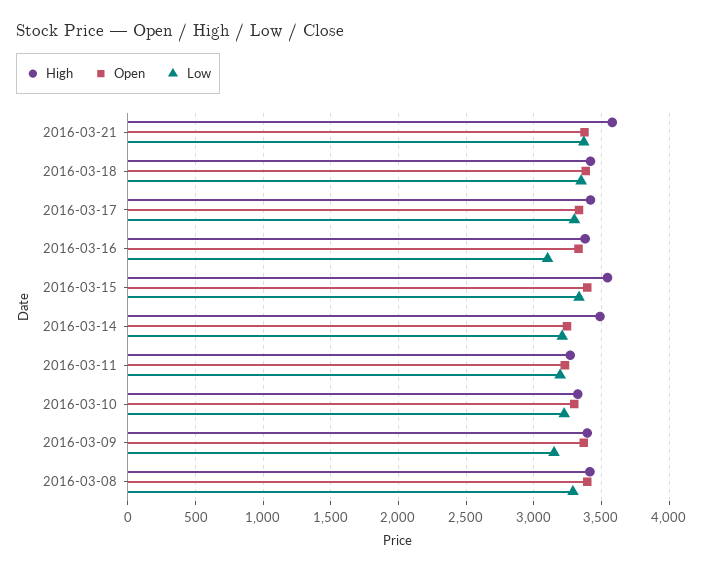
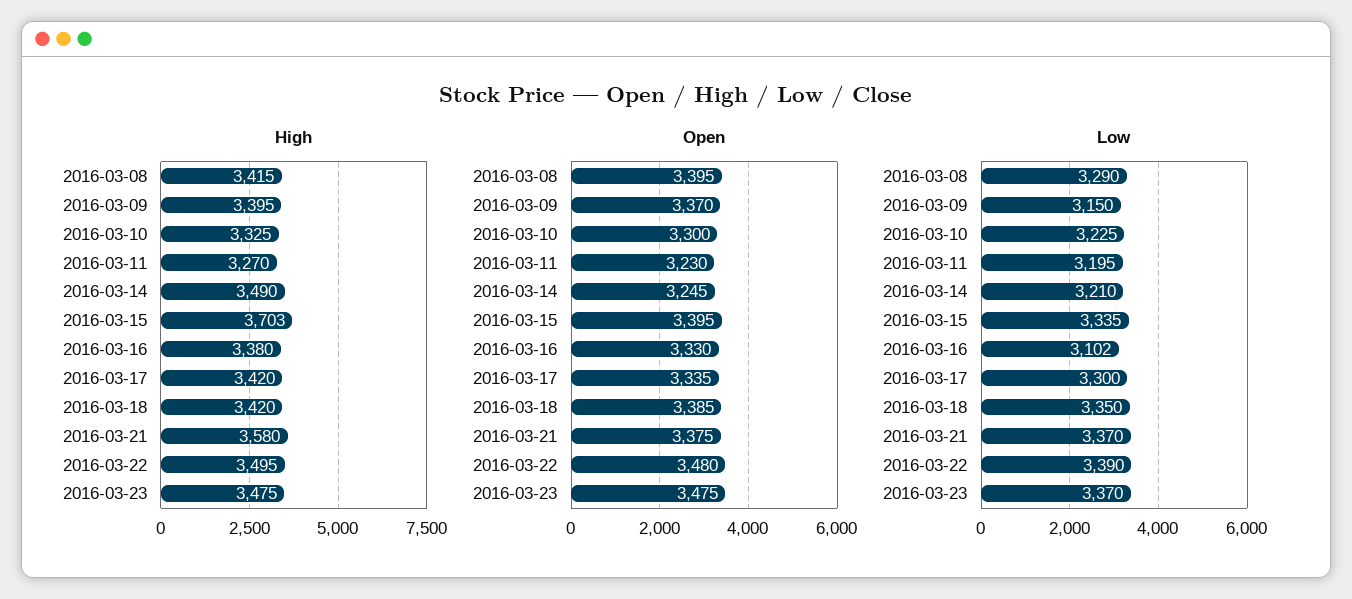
High, 2016-03-15: 3550 -> 3703
High, 2016-03-22: none -> 3495
High, 2016-03-23: none -> 3475
Open, 2016-03-22: none -> 3480
Open, 2016-03-23: none -> 3475
Low, 2016-03-22: none -> 3390
Low, 2016-03-23: none -> 3370

